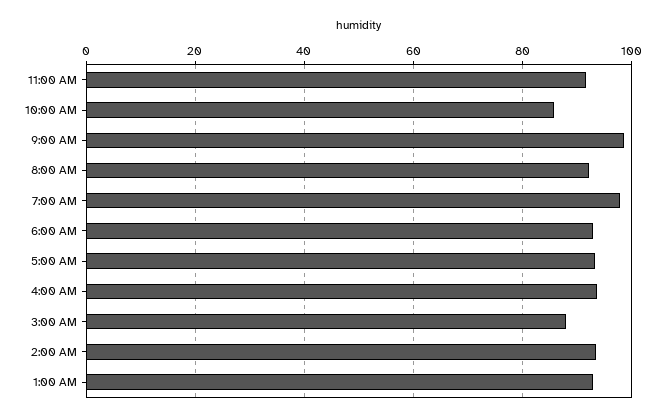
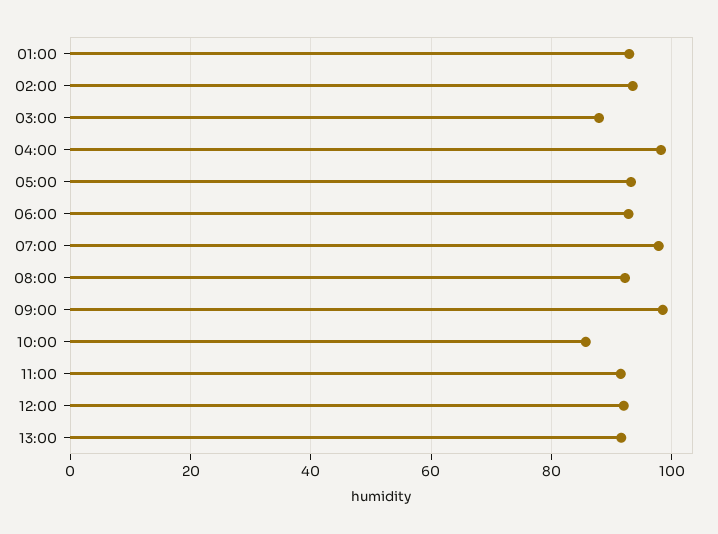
4:00 AM: 94 -> 98
12:00: none -> 92
13:00: none -> 92

